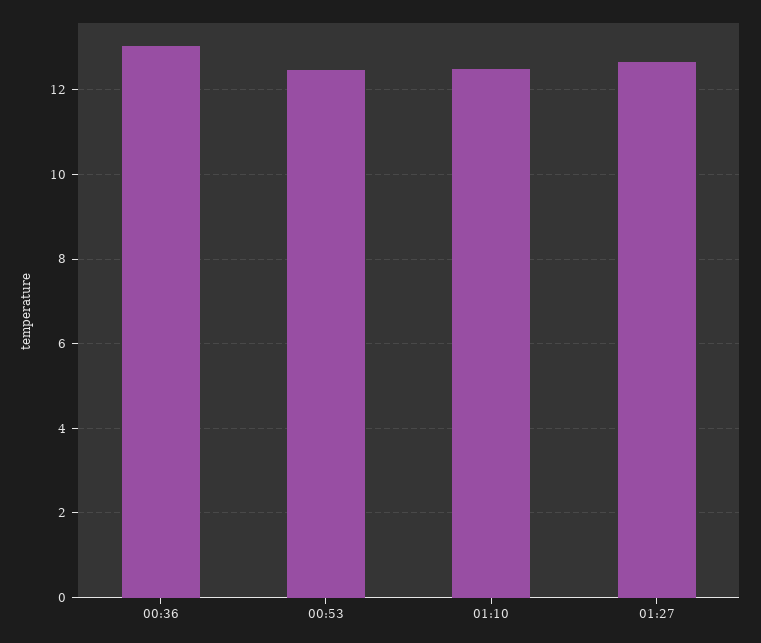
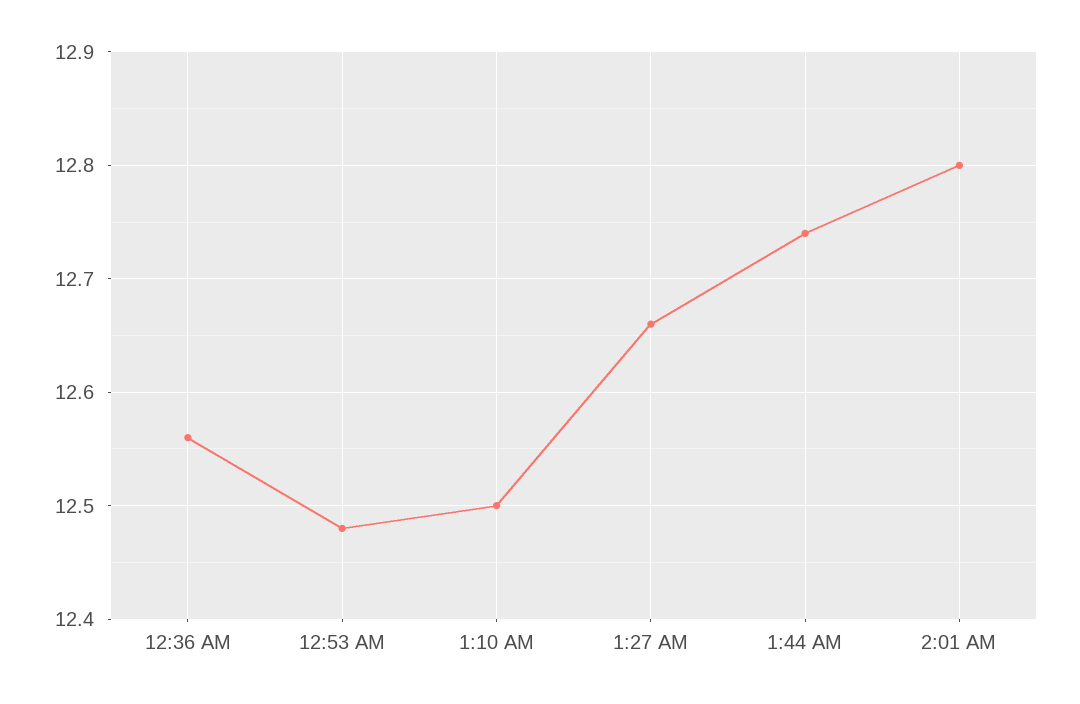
00:36: 13 -> 12.56
1:44 AM: none -> 12.74
2:01 AM: none -> 12.8

